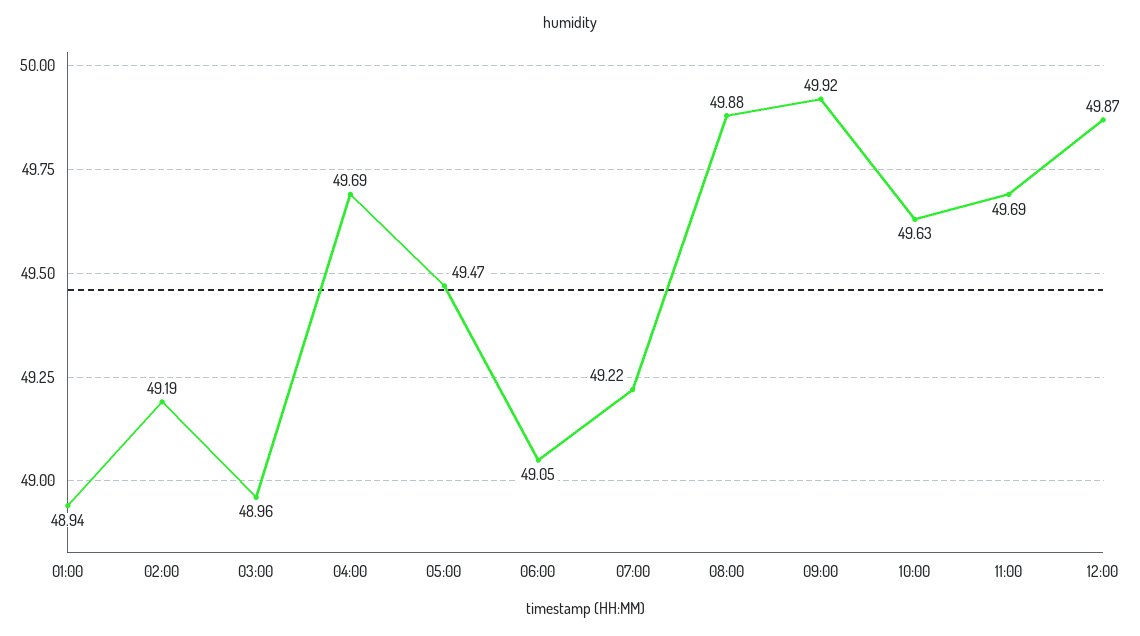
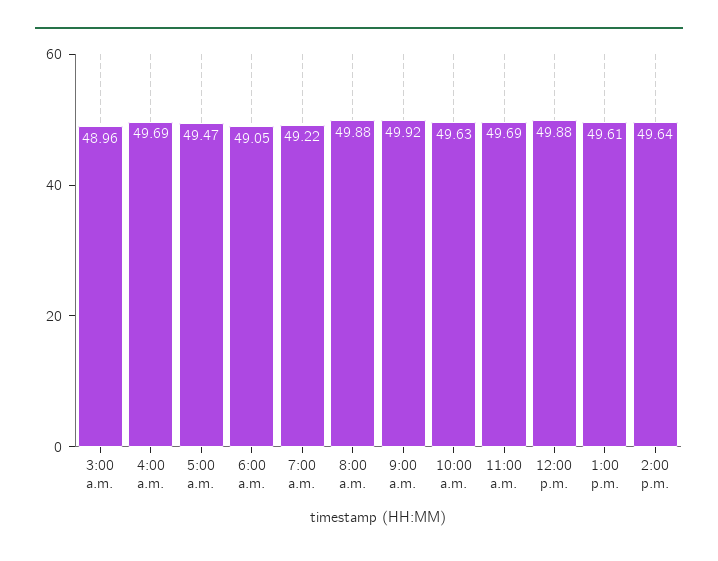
01:00: 48.94 -> none
02:00: 49.19 -> none
12:00: 49.87 -> 49.88
1:00 p.m.: none -> 49.61
2:00 p.m.: none -> 49.64

